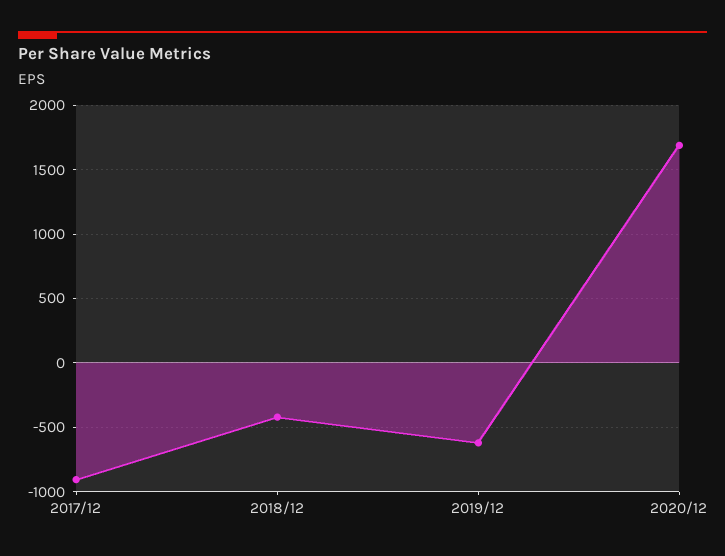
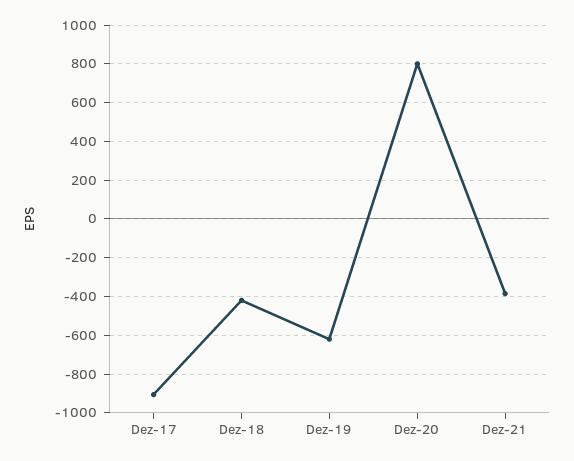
2020/12: 1700 -> 800
Dez-21: none -> -400

